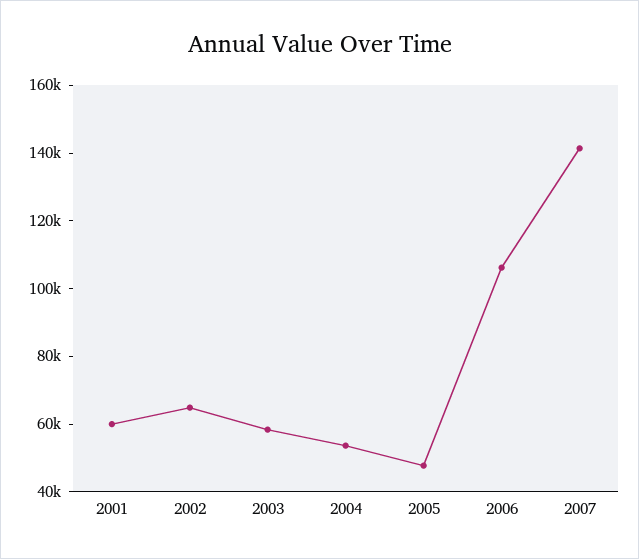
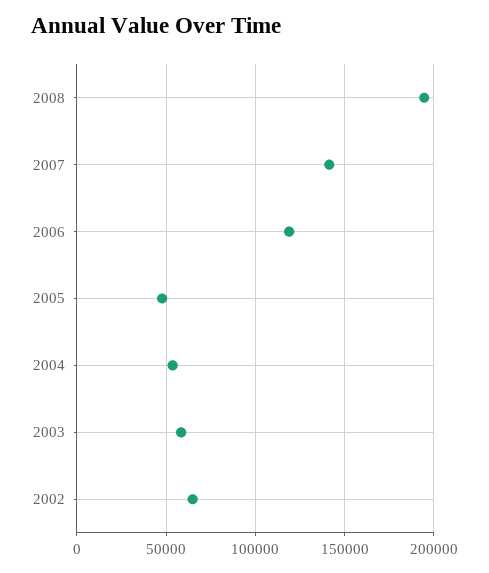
2001: 60000 -> none
2006: 105000 -> 120000
2008: none -> 195000

